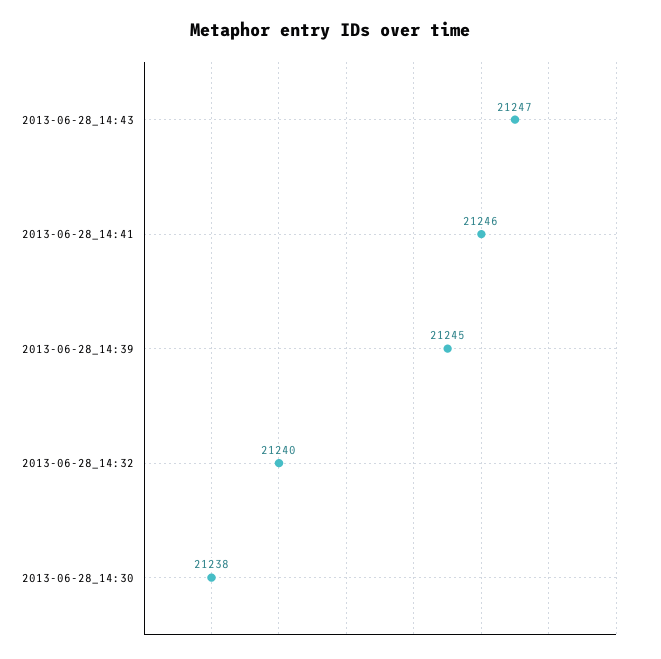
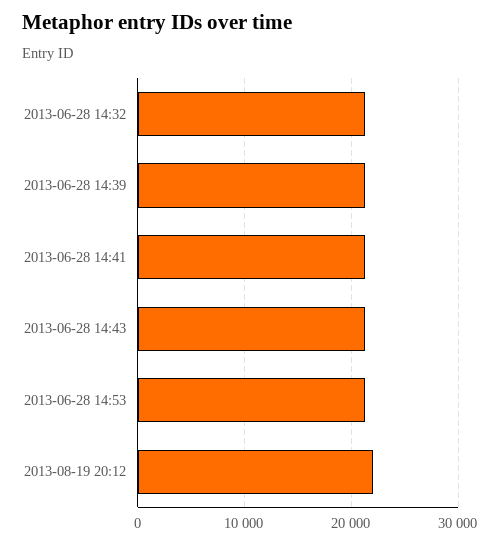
2013-06-28_14:30: 21238 -> none
2013-06-28 14:53: none -> 21000
2013-08-19 20:12: none -> 22000

